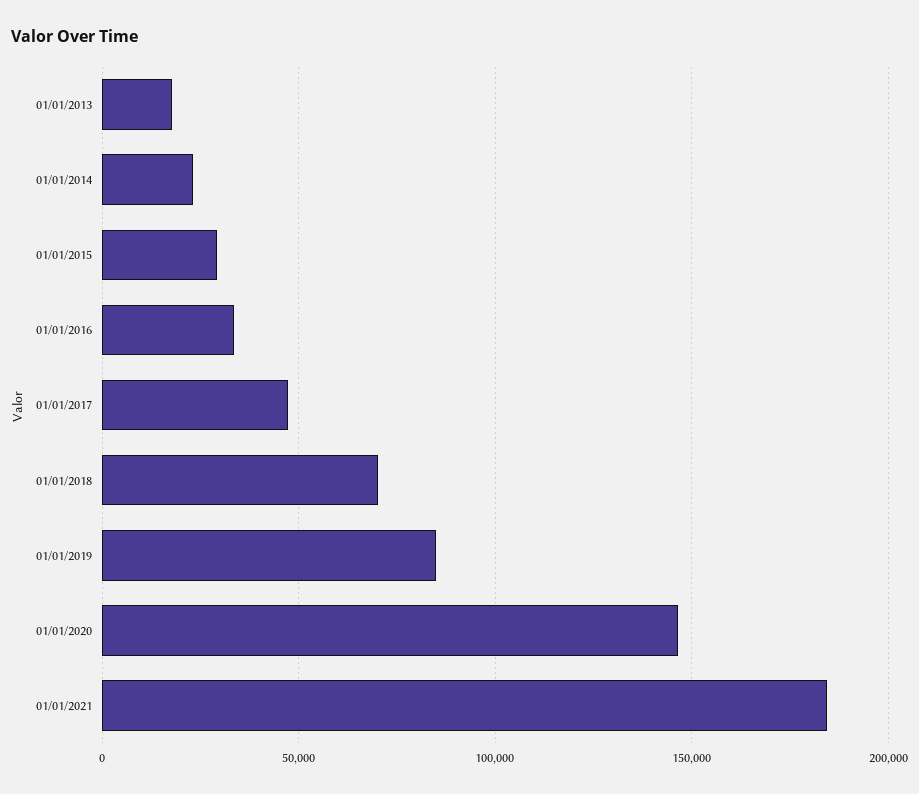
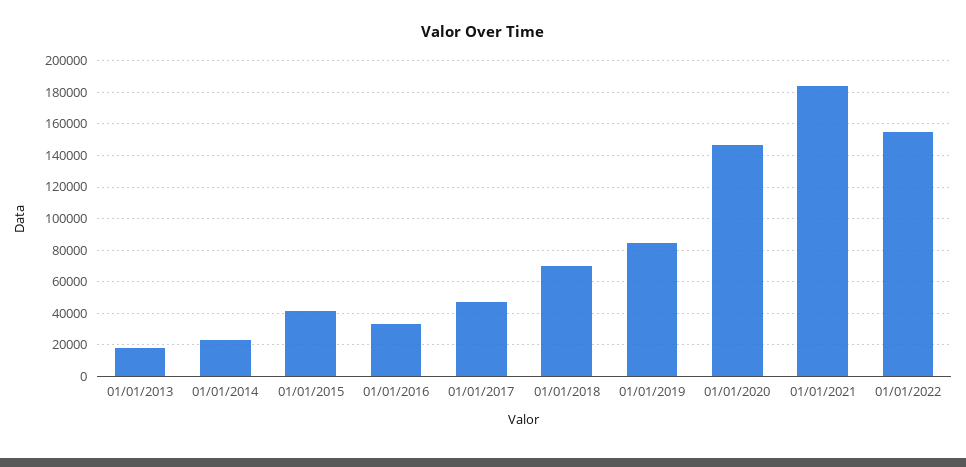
01/01/2015: 30000 -> 40000
01/01/2022: none -> 155000

